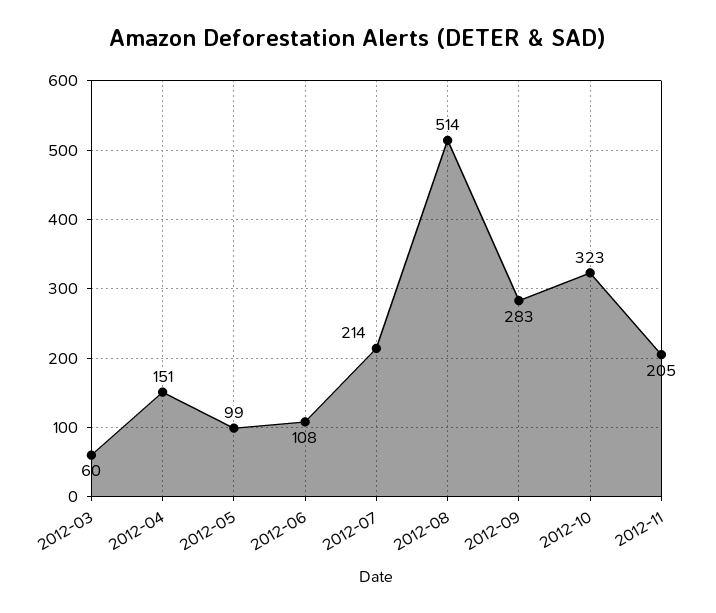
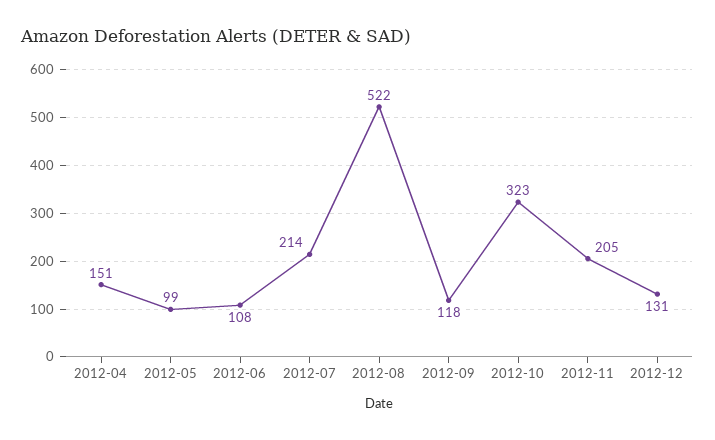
2012-03: 60 -> none
2012-08: 514 -> 522
2012-09: 283 -> 118
2012-12: none -> 131

